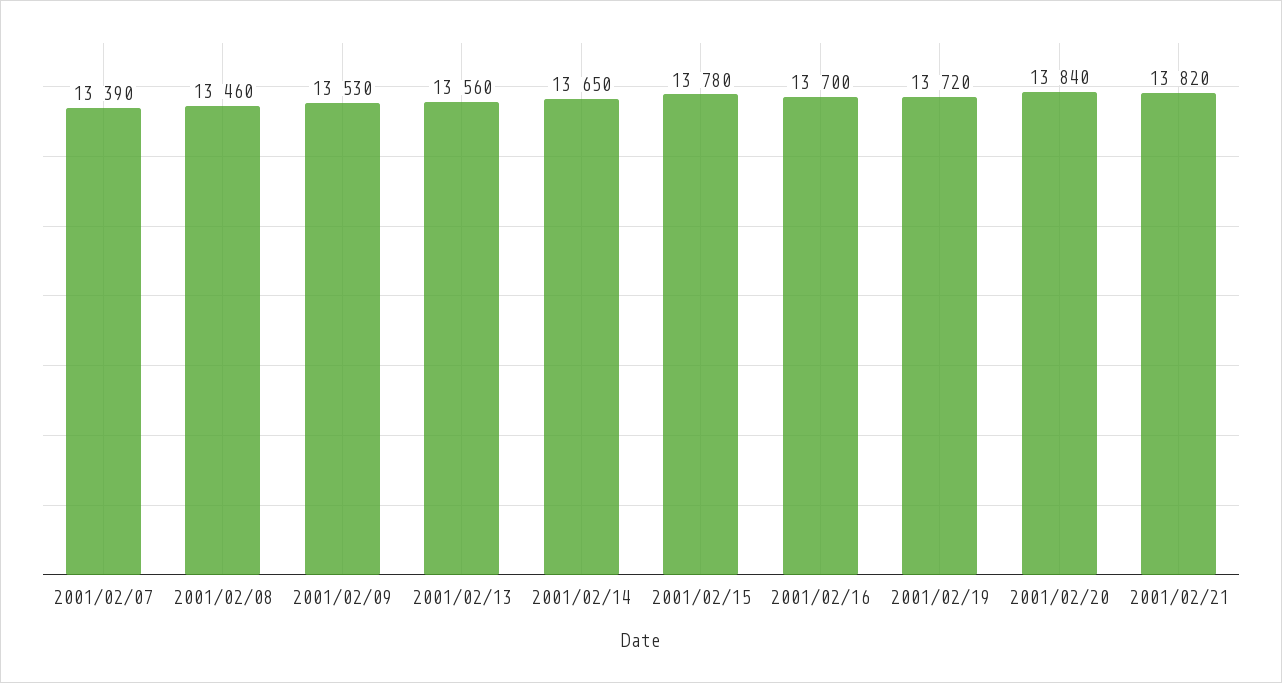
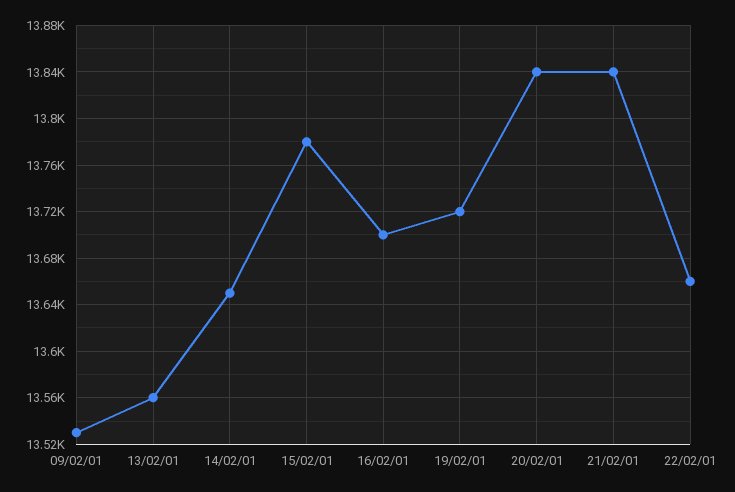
2001/02/07: 13390 -> none
2001/02/08: 13460 -> none
2001/02/21: 13820 -> 13840
22/02/01: none -> 13660

